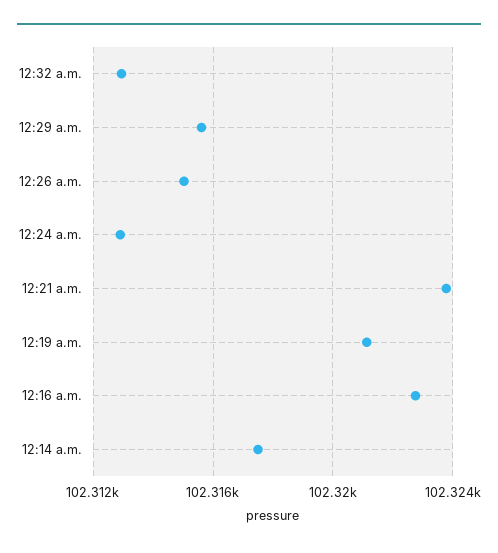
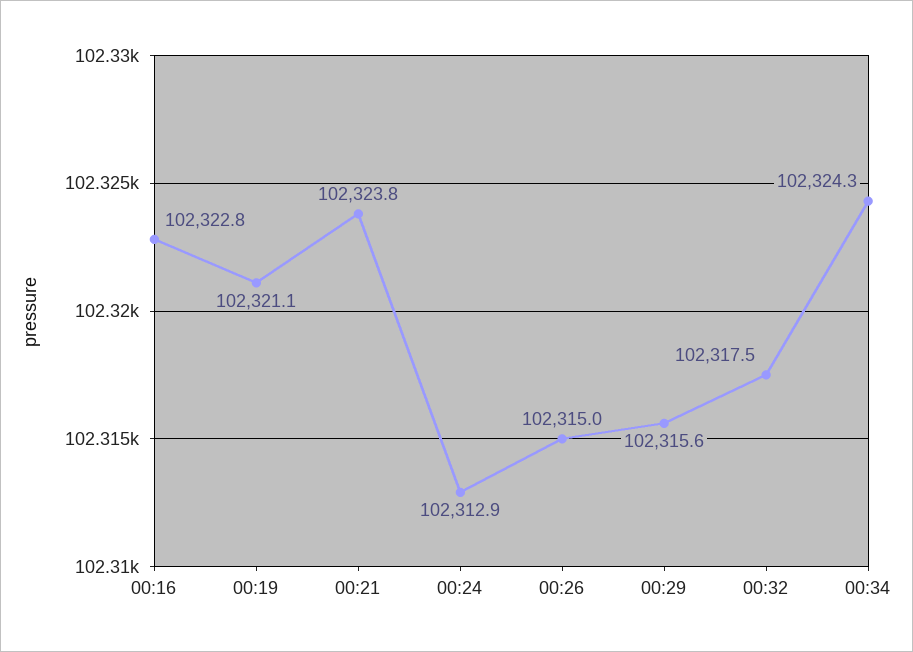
12:32 a.m.: 102313 -> 102317.5
12:14 a.m.: 102317.5 -> none
00:34: none -> 102324.3

